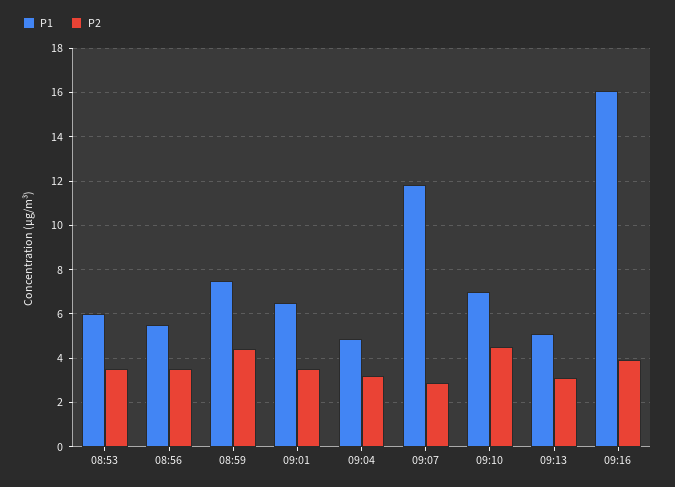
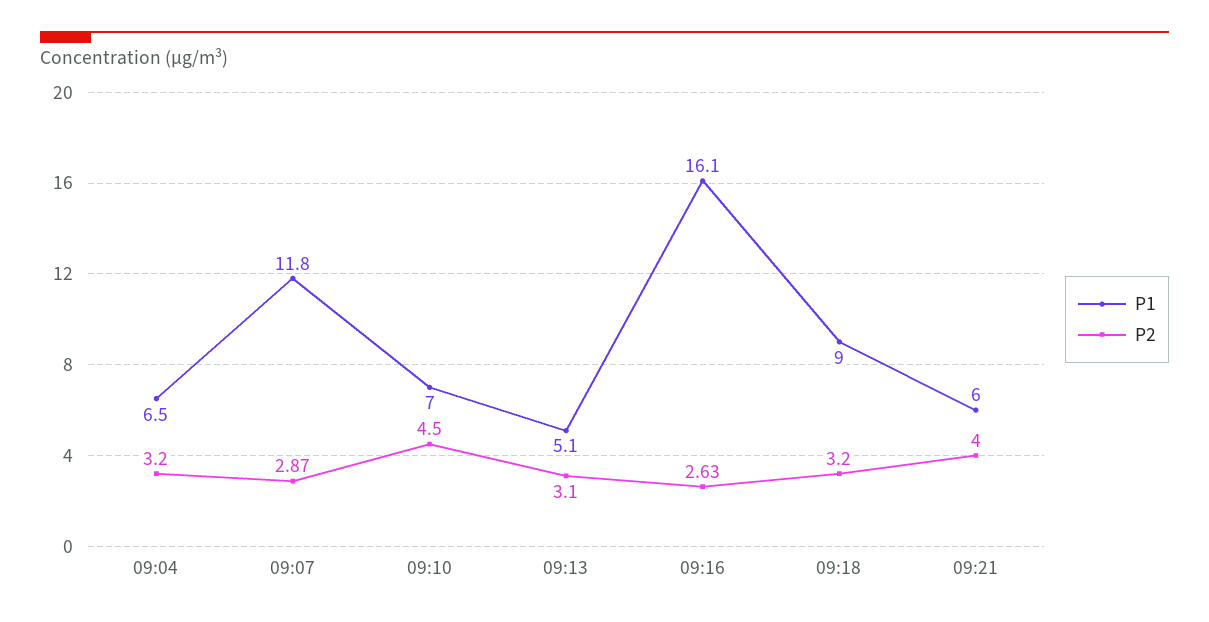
P1, 08:53: 6 -> none
P2, 08:53: 3.5 -> none
P1, 08:56: 5.5 -> none
P2, 08:56: 3.5 -> none
P1, 08:59: 7.5 -> none
P2, 08:59: 4.5 -> none
P1, 09:01: 6.5 -> none
P2, 09:01: 3.5 -> none
P1, 09:04: 5 -> 6.5
P2, 09:16: 4 -> 2.63
P1, 09:18: none -> 9
P2, 09:18: none -> 3.2
P1, 09:21: none -> 6
P2, 09:21: none -> 4

